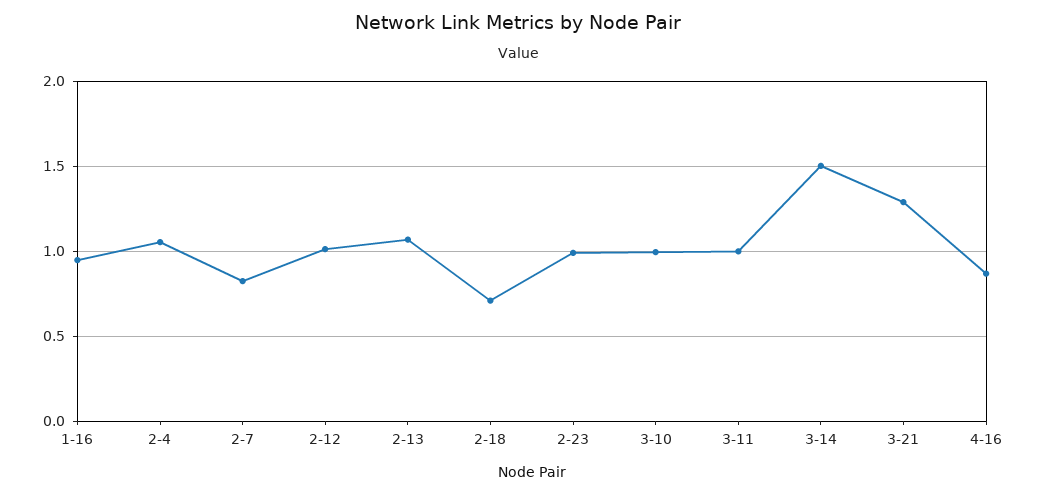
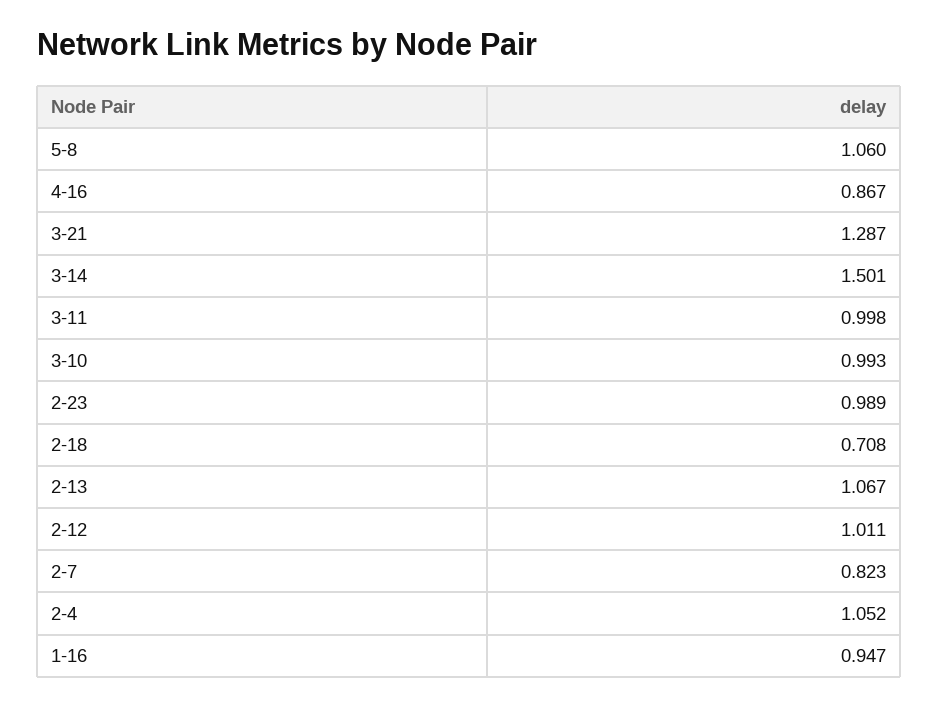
5-8: none -> 1.06

